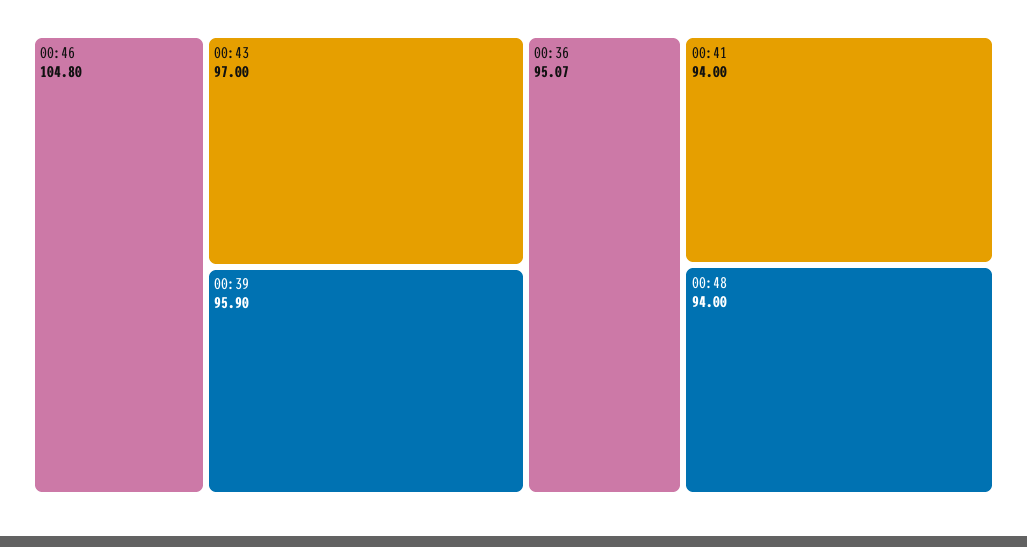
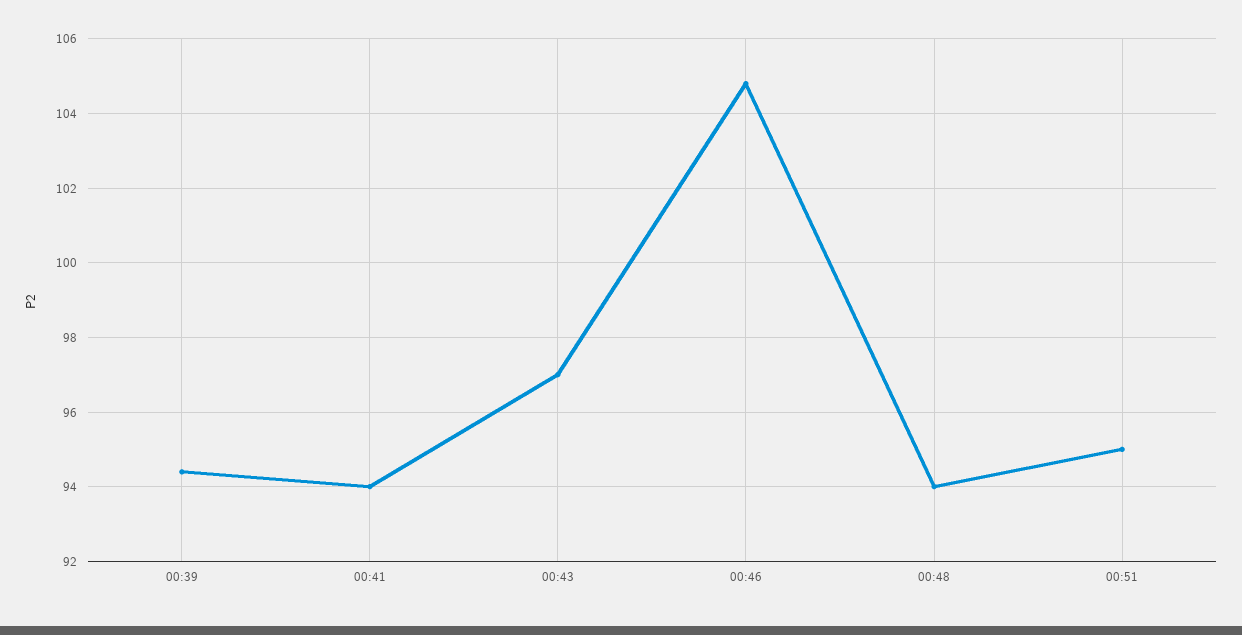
00:39: 95.9 -> 94.5
00:36: 95.07 -> none
00:51: none -> 95

